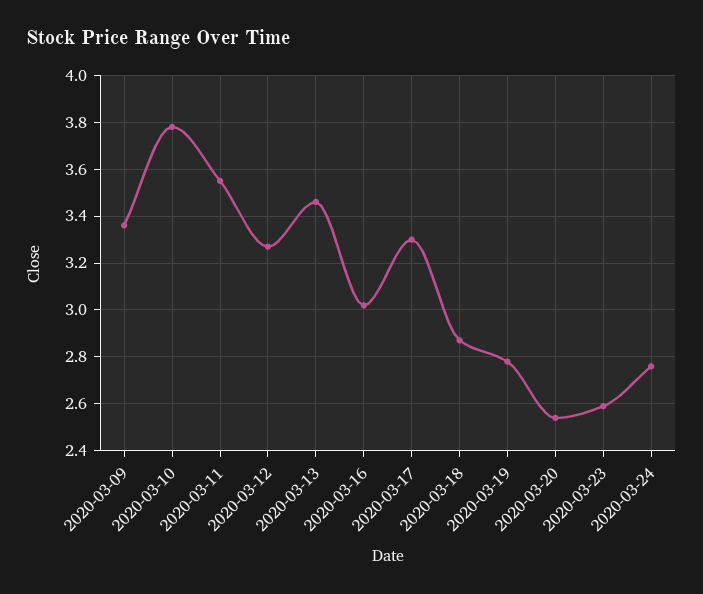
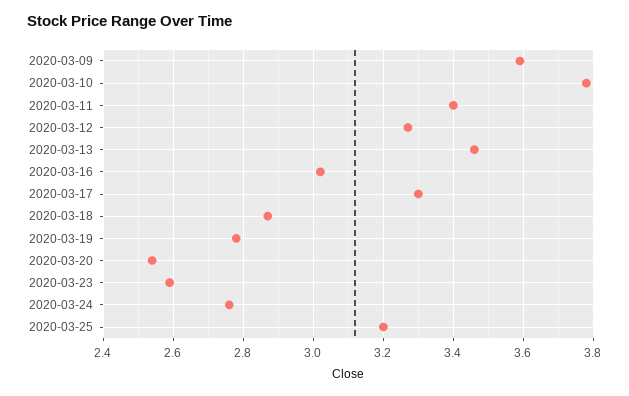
2020-03-09: 3.35 -> 3.6
2020-03-11: 3.55 -> 3.4
2020-03-25: none -> 3.2

